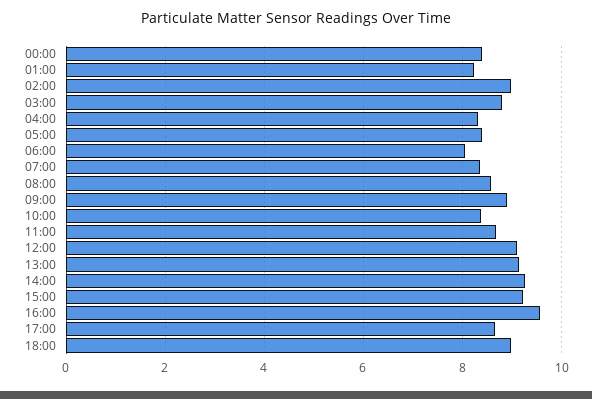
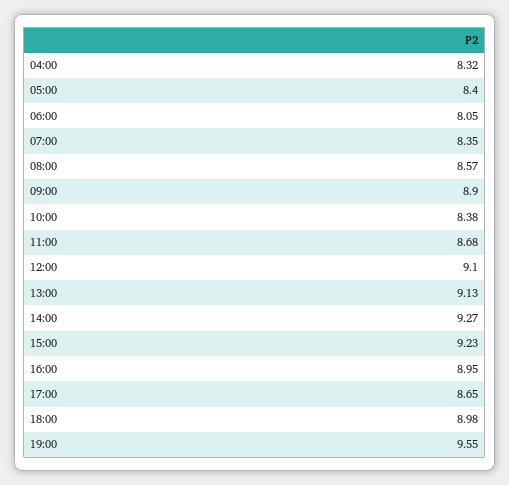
00:00: 8.4 -> none
01:00: 8.2 -> none
02:00: 9 -> none
03:00: 8.8 -> none
16:00: 9.6 -> 8.95
19:00: none -> 9.55

